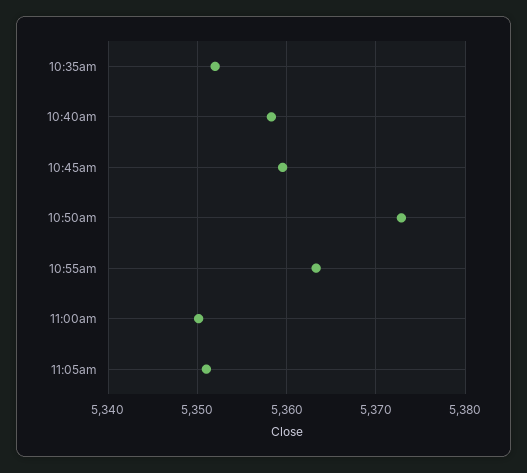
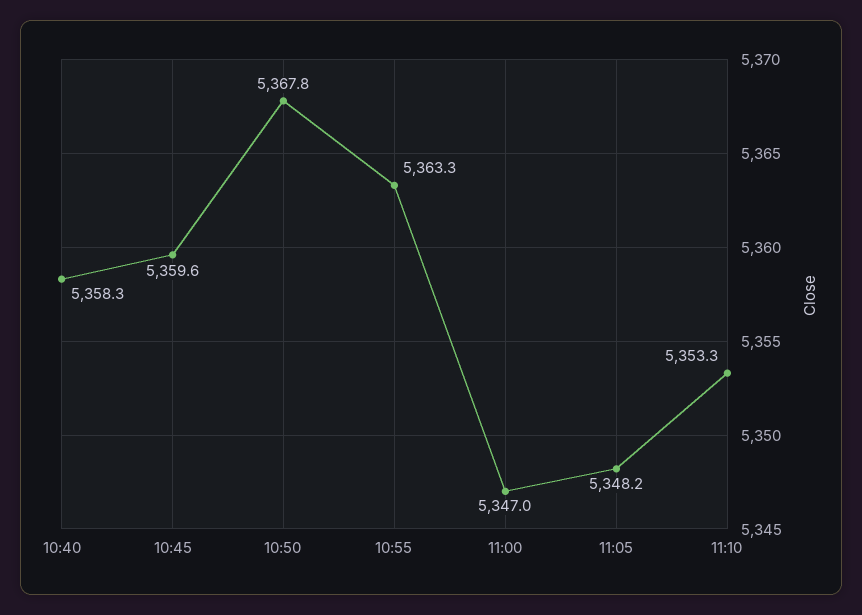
10:35am: 5352 -> none
10:50am: 5373 -> 5367.8
11:00am: 5350 -> 5347
11:05am: 5351 -> 5348.2
11:10: none -> 5353.3

